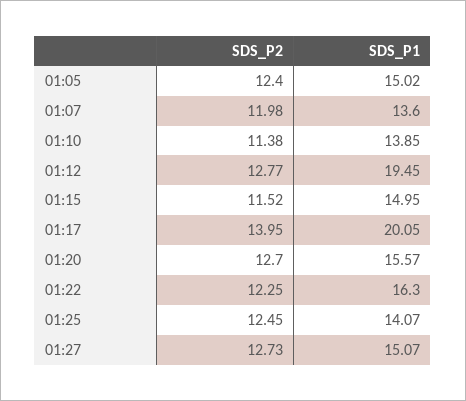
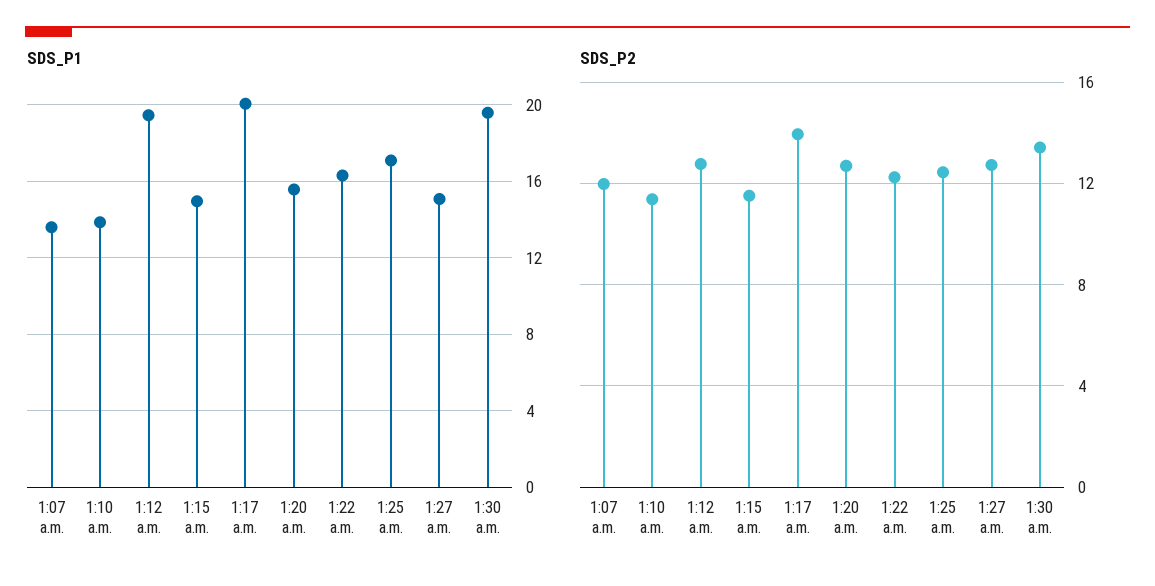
SDS_P2, 01:05: 12.4 -> none
SDS_P1, 01:05: 15.02 -> none
SDS_P1, 01:25: 14.07 -> 17
SDS_P1, 1:30 a.m.: none -> 19.5
SDS_P2, 1:30 a.m.: none -> 13.5

